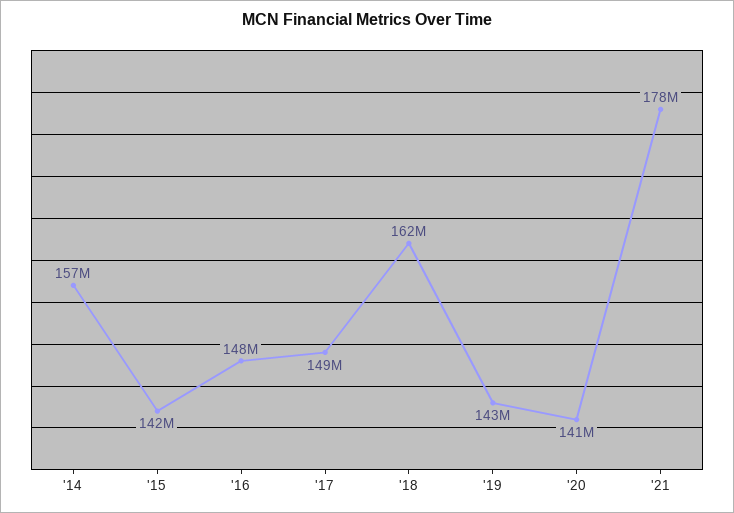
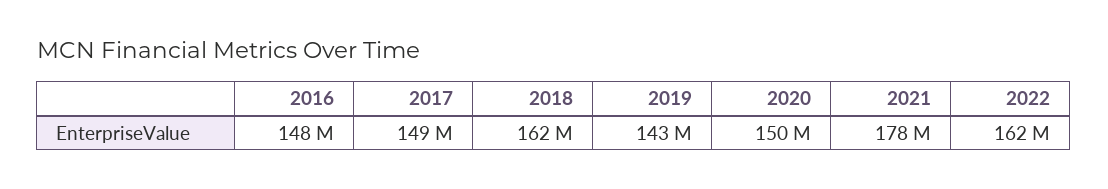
'14: 157000000 -> none
'15: 142000000 -> none
'20: 141000000 -> 150000000
2022: none -> 162000000

